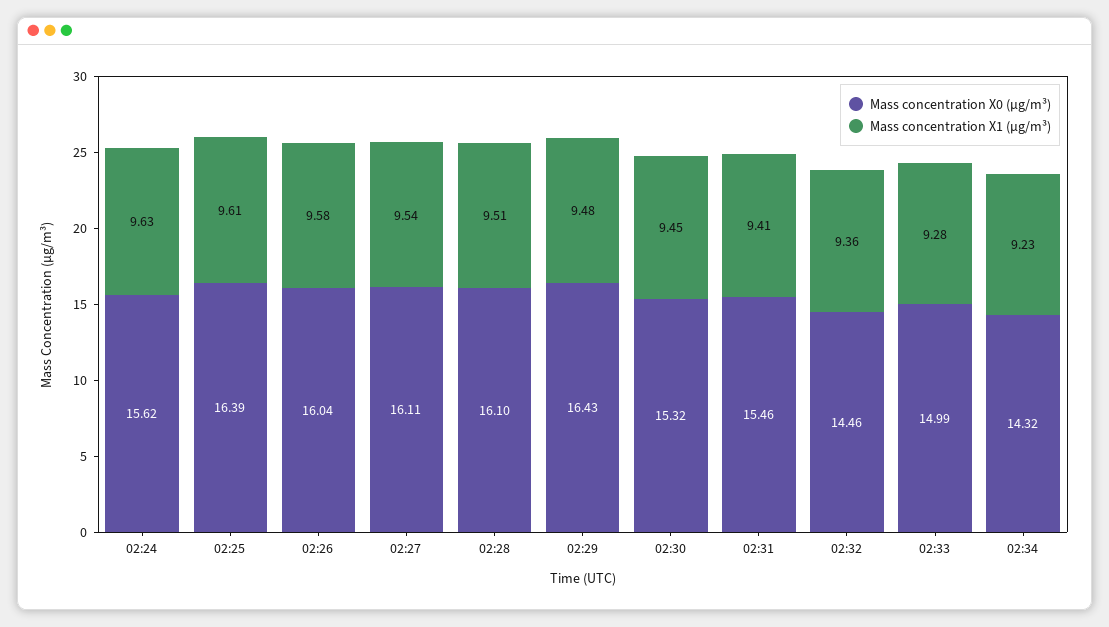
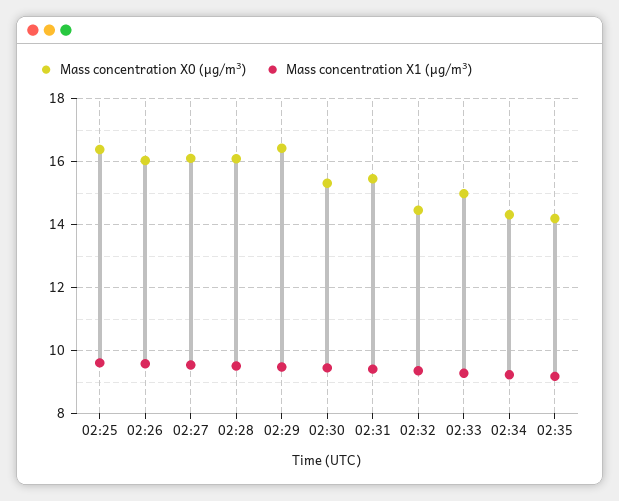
Mass concentration X0 (μg/m³), 02:24: 15.62 -> none
Mass concentration X1 (μg/m³), 02:24: 9.63 -> none
Mass concentration X0 (μg/m³), 02:35: none -> 14.2
Mass concentration X1 (μg/m³), 02:35: none -> 9.2

